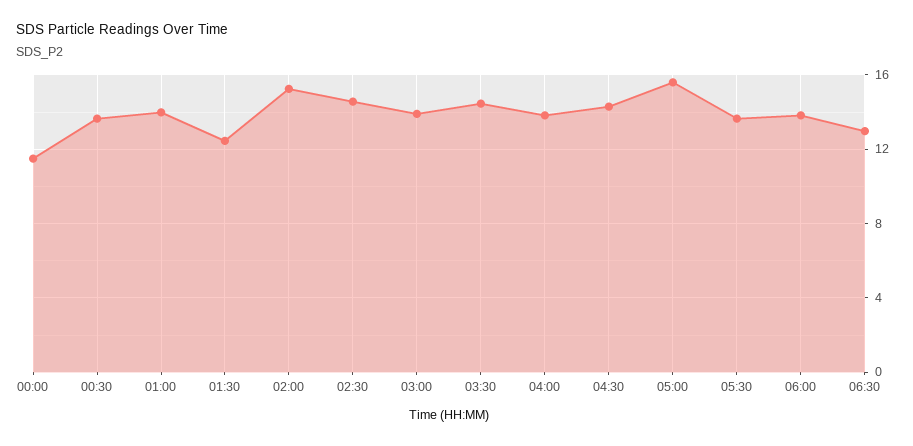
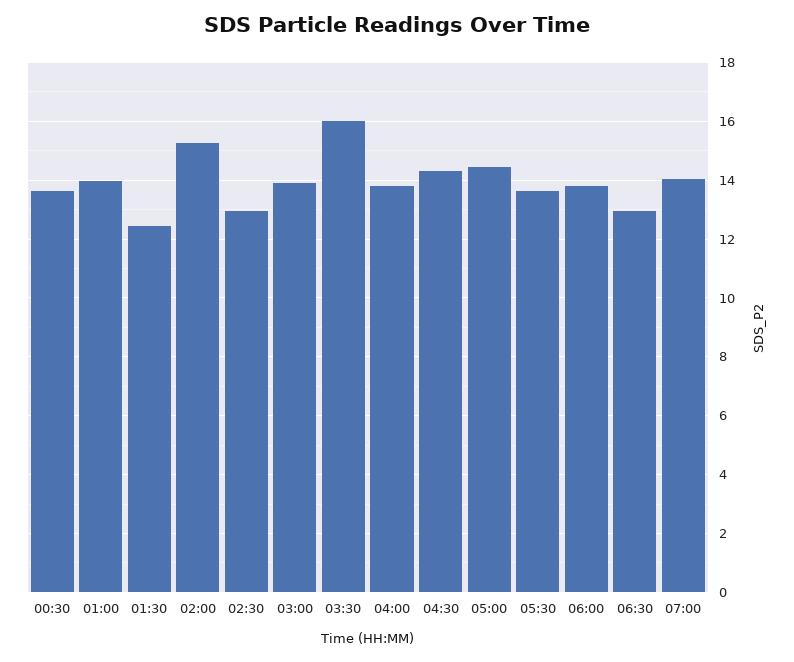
00:00: 11.5 -> none
02:30: 14.5 -> 13
03:30: 14.5 -> 16
05:00: 15.5 -> 14.5
07:00: none -> 14

